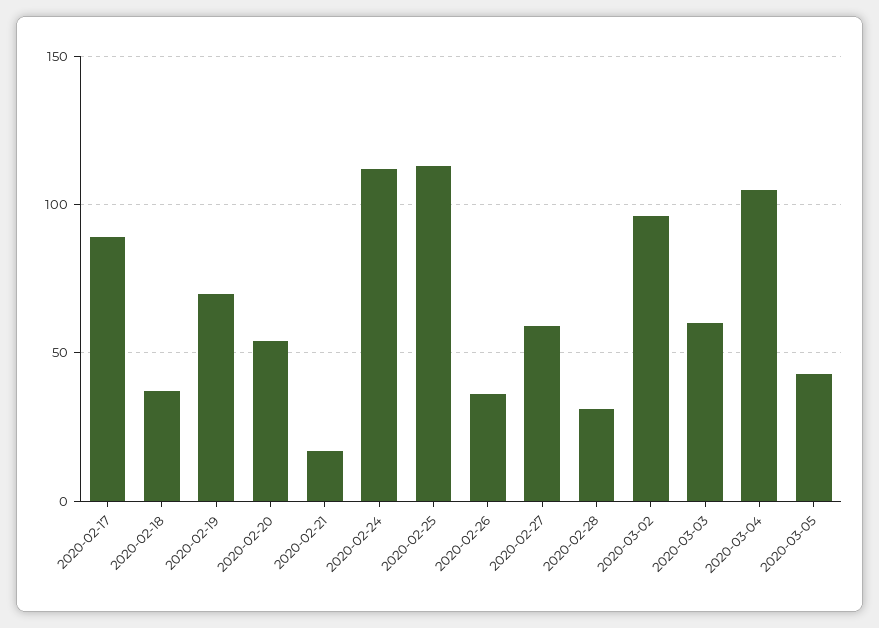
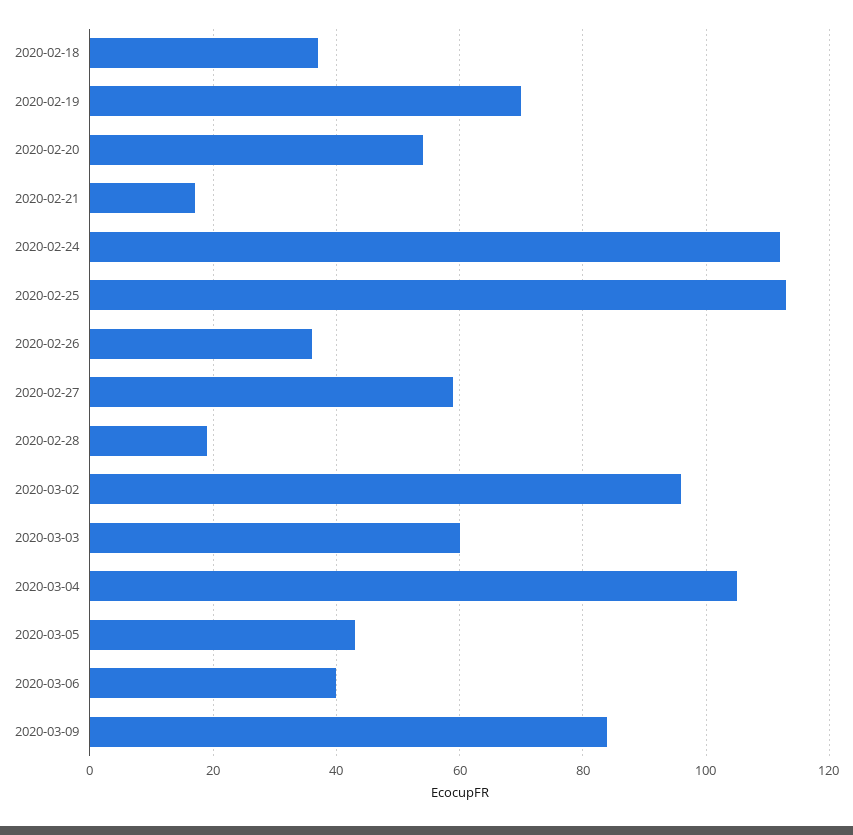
2020-02-17: 90 -> none
2020-02-28: 30 -> 20
2020-03-06: none -> 40
2020-03-09: none -> 85

